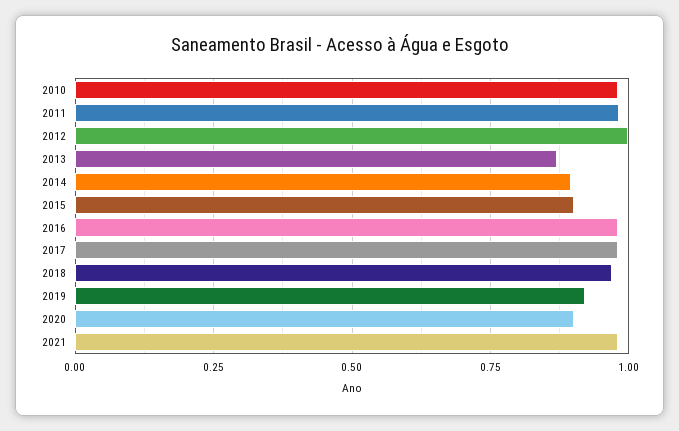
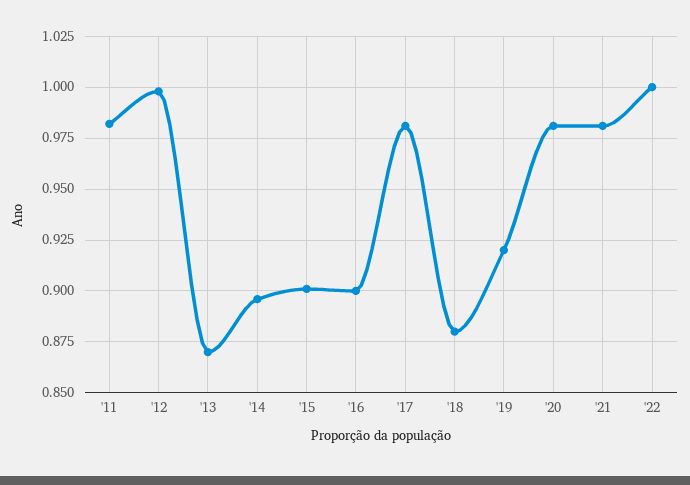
2010: 0.975 -> none
2016: 0.975 -> 0.9
2018: 0.975 -> 0.88
2020: 0.9 -> 0.98
'22: none -> 1

